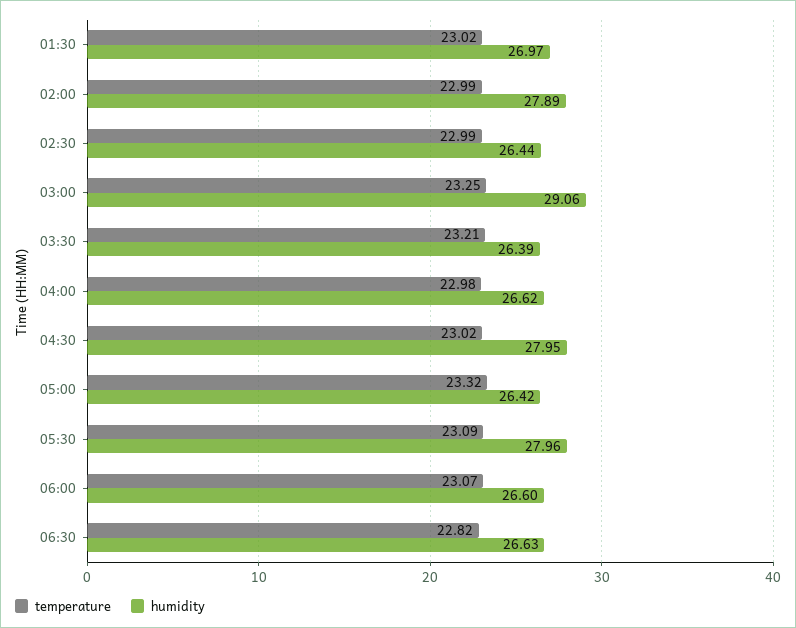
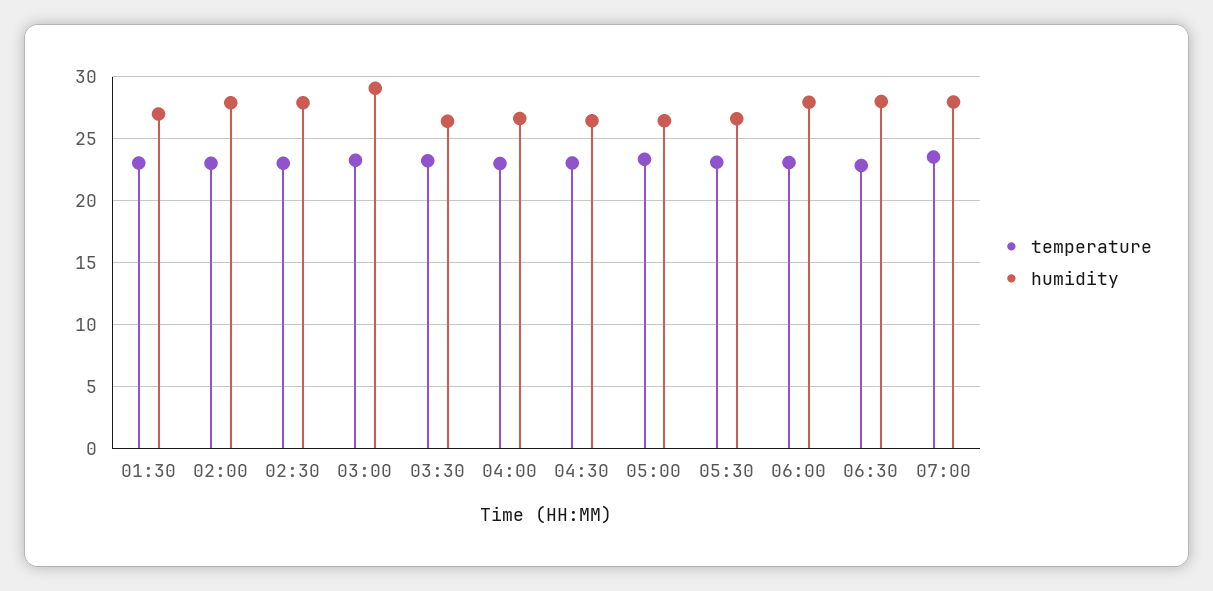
humidity, 02:30: 26.44 -> 28
humidity, 04:30: 27.95 -> 26.5
humidity, 05:30: 27.96 -> 26.5
humidity, 06:00: 26.6 -> 28
humidity, 06:30: 26.63 -> 28
temperature, 07:00: none -> 23.5
humidity, 07:00: none -> 28

